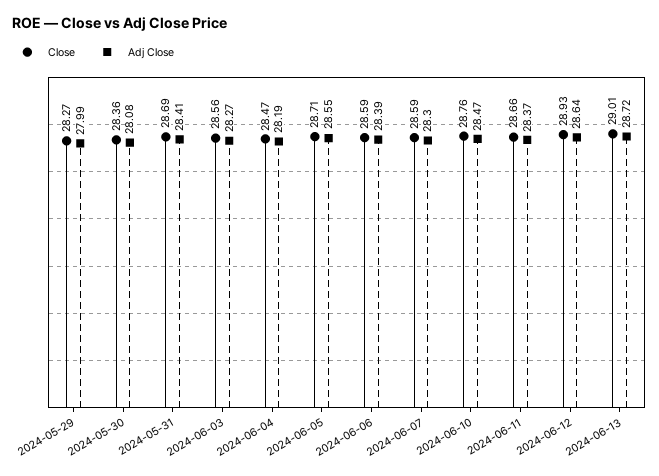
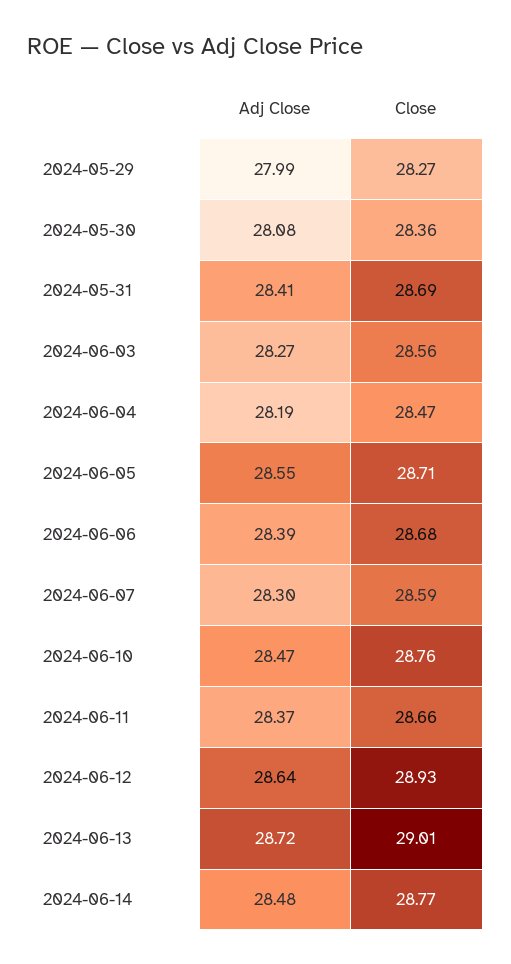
Close, 2024-06-06: 28.59 -> 28.68
Adj Close, 2024-06-14: none -> 28.48
Close, 2024-06-14: none -> 28.77

